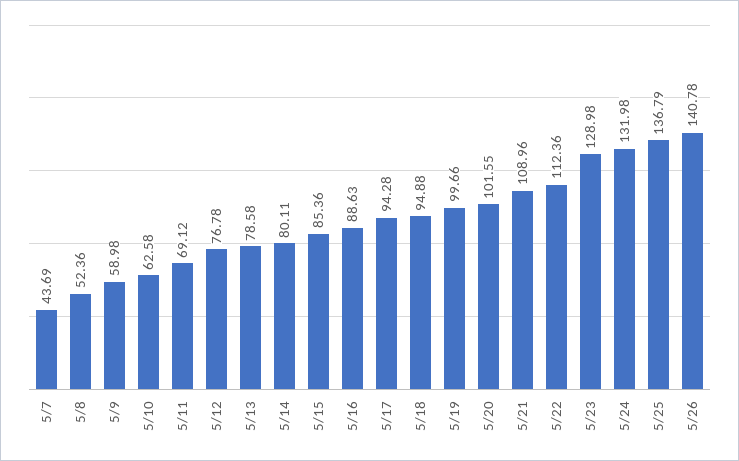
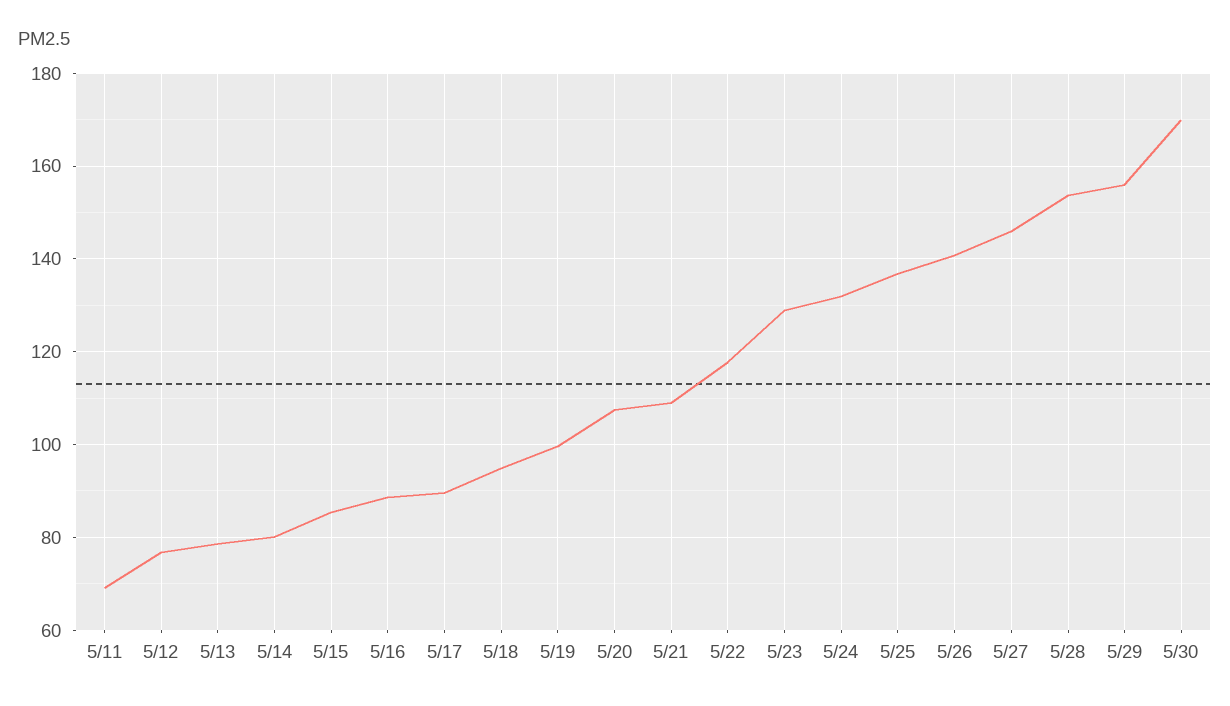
5/7: 43.69 -> none
5/8: 52.36 -> none
5/9: 58.98 -> none
5/10: 62.58 -> none
5/17: 94.28 -> 90
5/20: 101.55 -> 108
5/22: 112.36 -> 118
5/27: none -> 146
5/28: none -> 154
5/29: none -> 156
5/30: none -> 170

